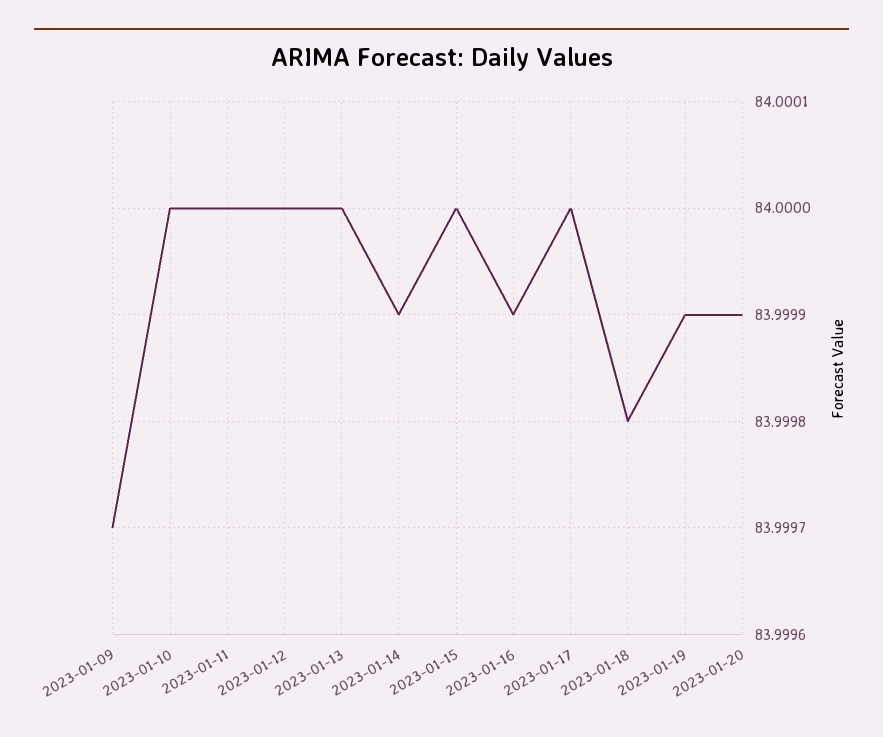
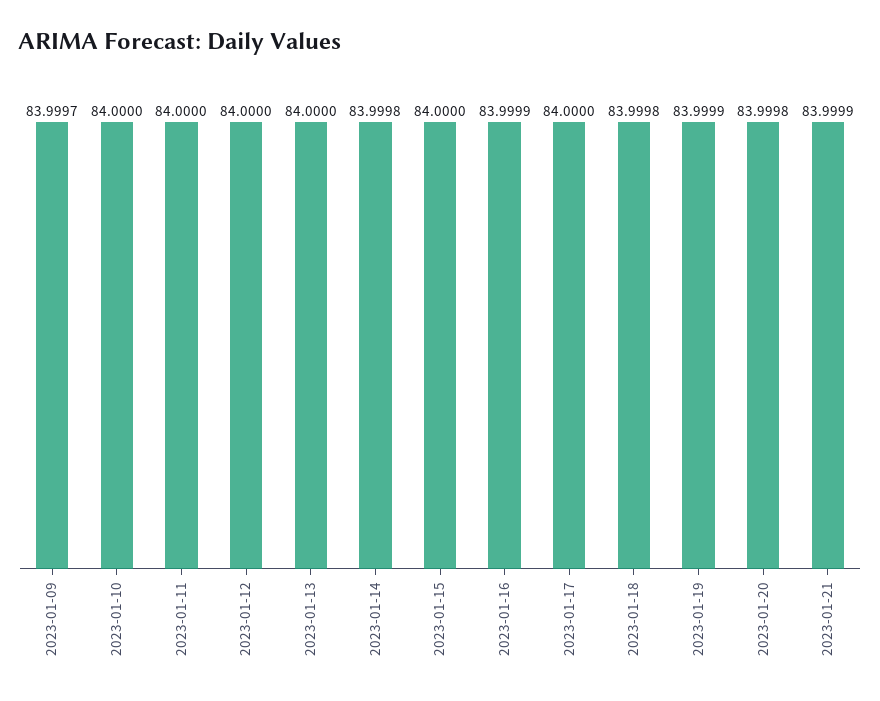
2023-01-14: 83.9999 -> 83.9998
2023-01-20: 83.9999 -> 83.9998
2023-01-21: none -> 83.9999

